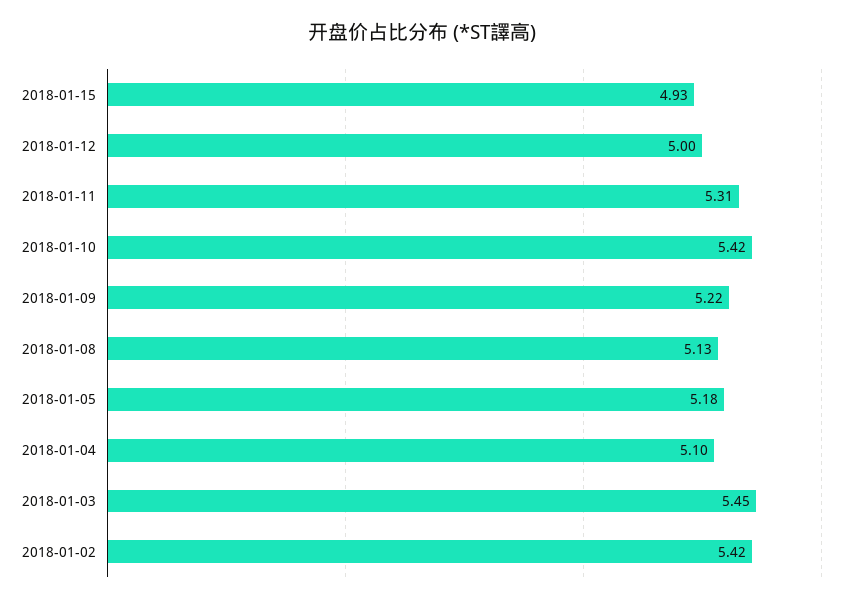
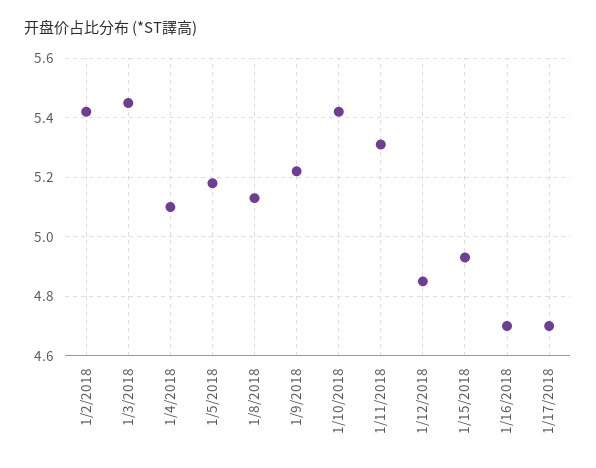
2018-01-12: 5 -> 4.85
1/16/2018: none -> 4.7
1/17/2018: none -> 4.7

